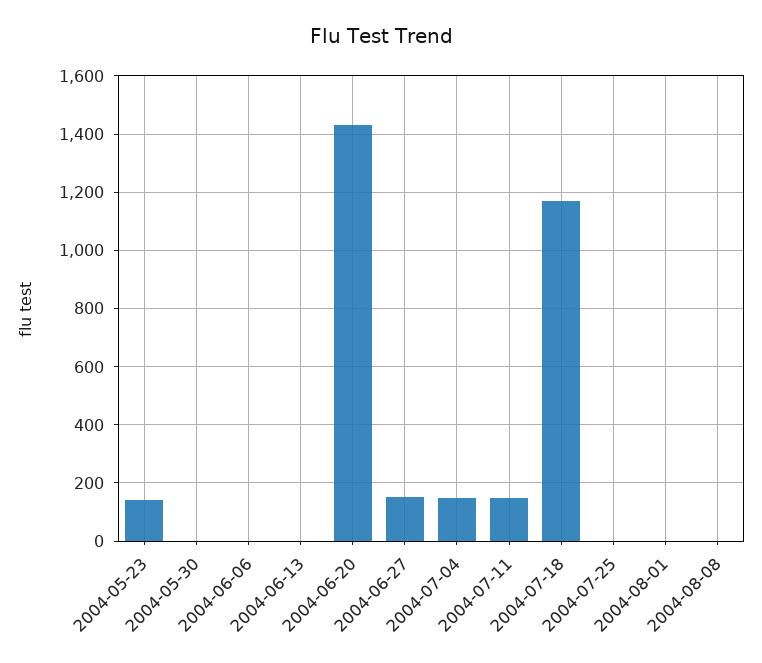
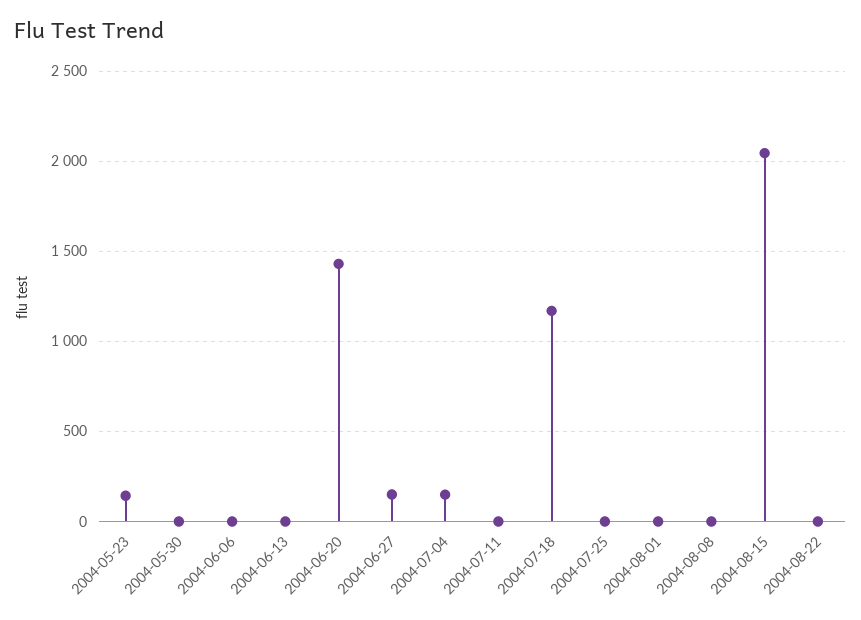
2004-07-11: 150 -> 0
2004-08-15: none -> 2050
2004-08-22: none -> 0

